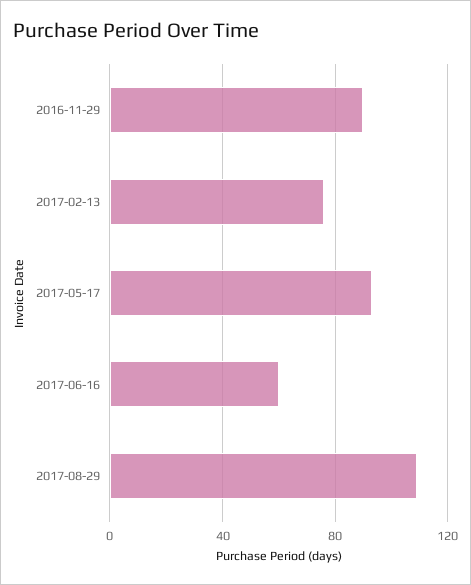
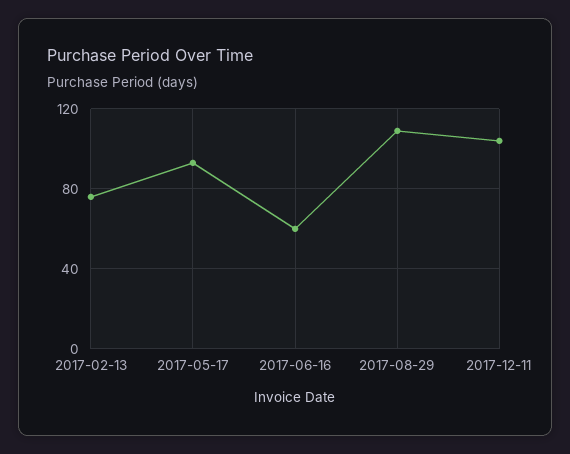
2016-11-29: 90 -> none
2017-12-11: none -> 105

